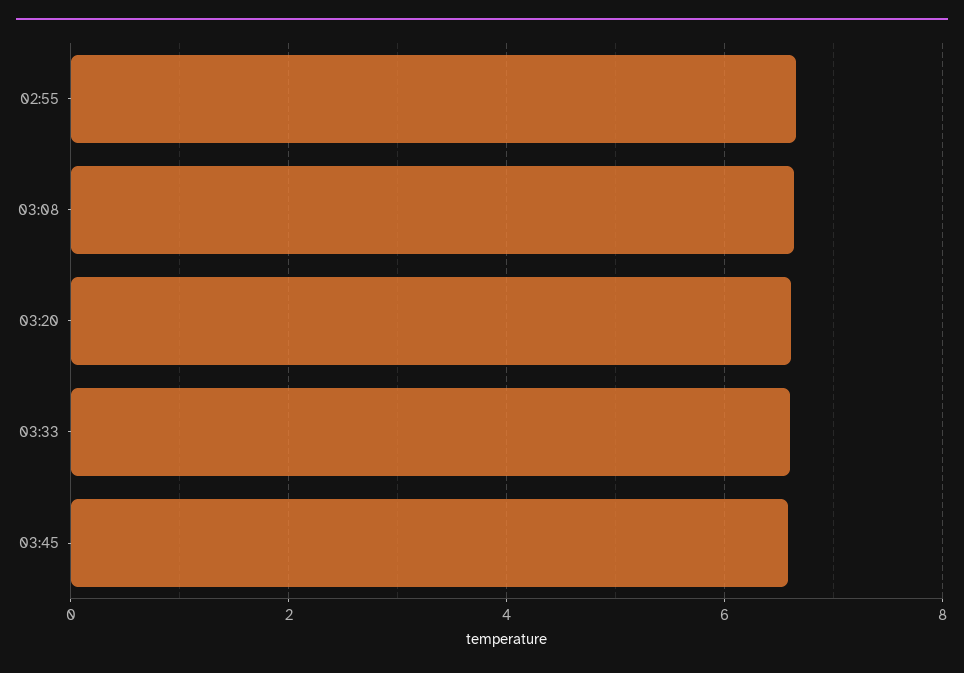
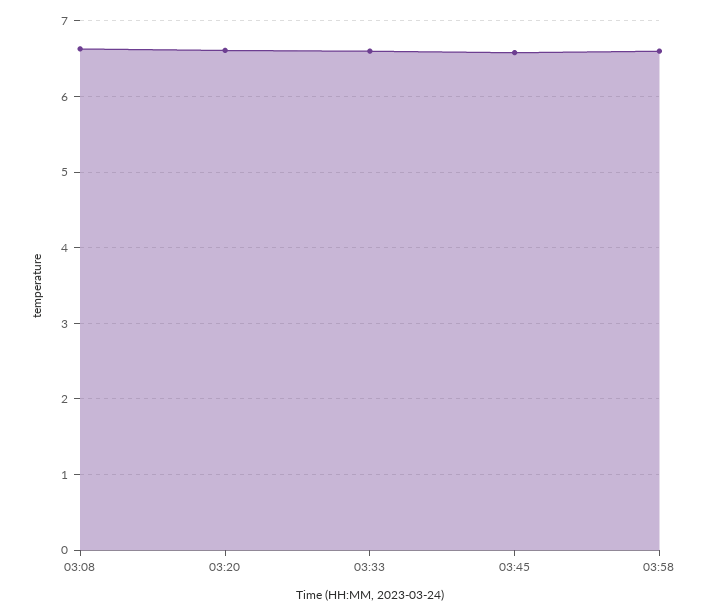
02:55: 6.6 -> none
03:58: none -> 6.6

